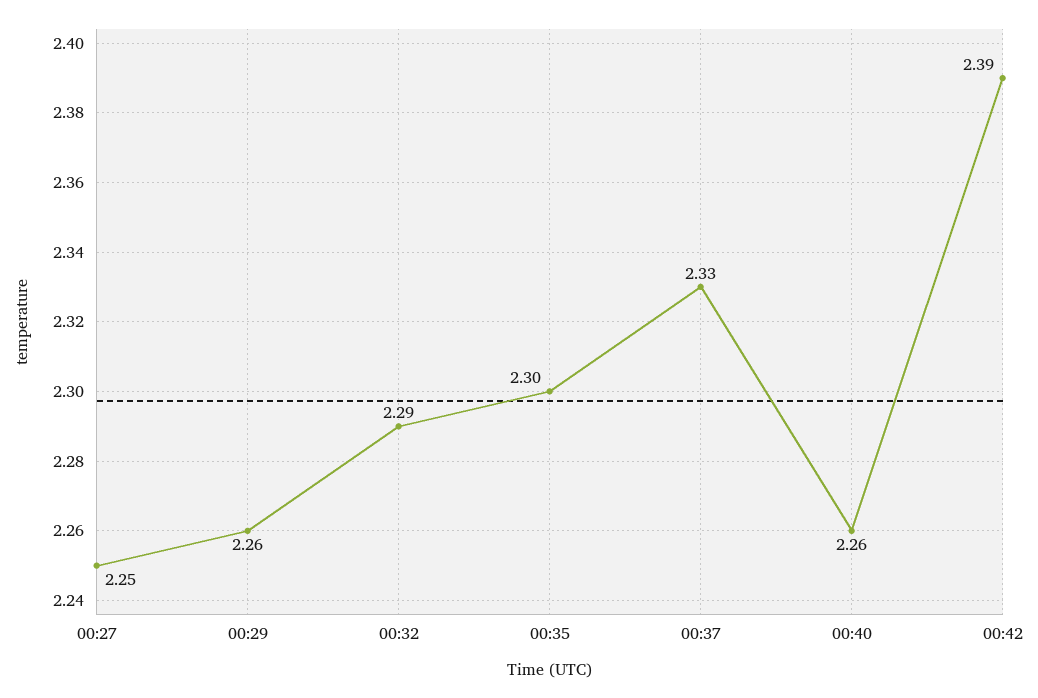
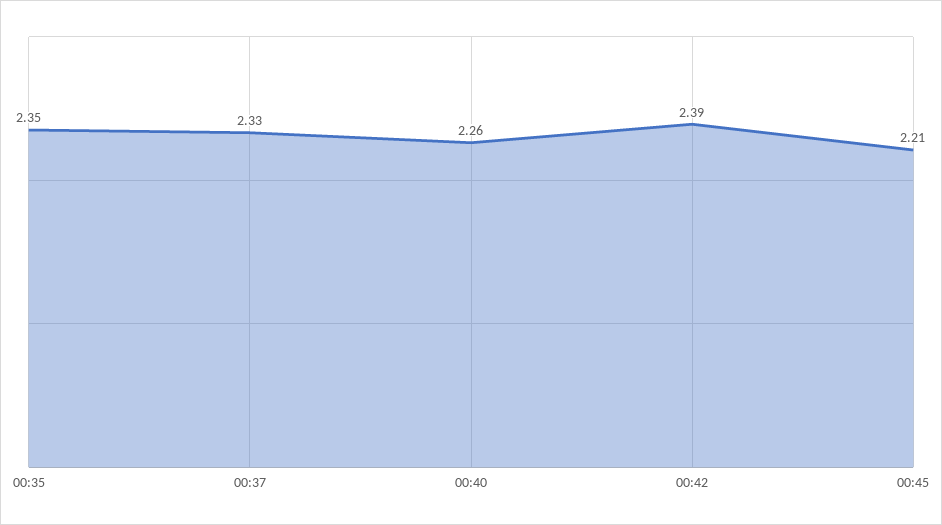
00:27: 2.25 -> none
00:29: 2.26 -> none
00:32: 2.29 -> none
00:35: 2.3 -> 2.35
00:45: none -> 2.21

